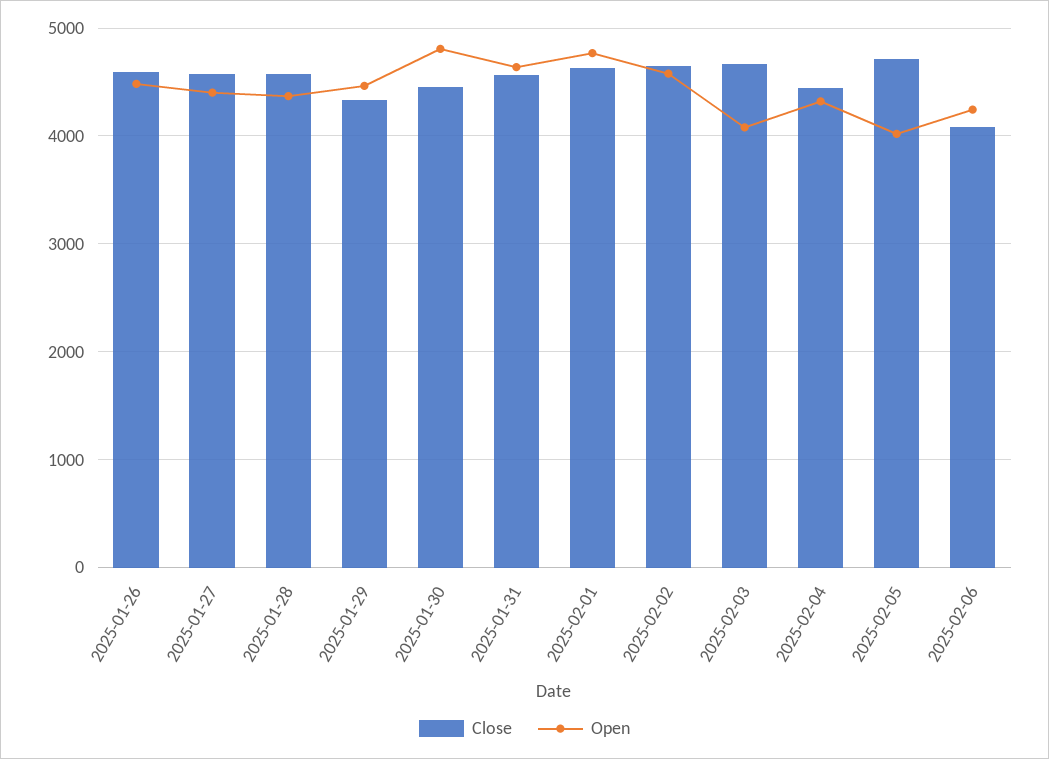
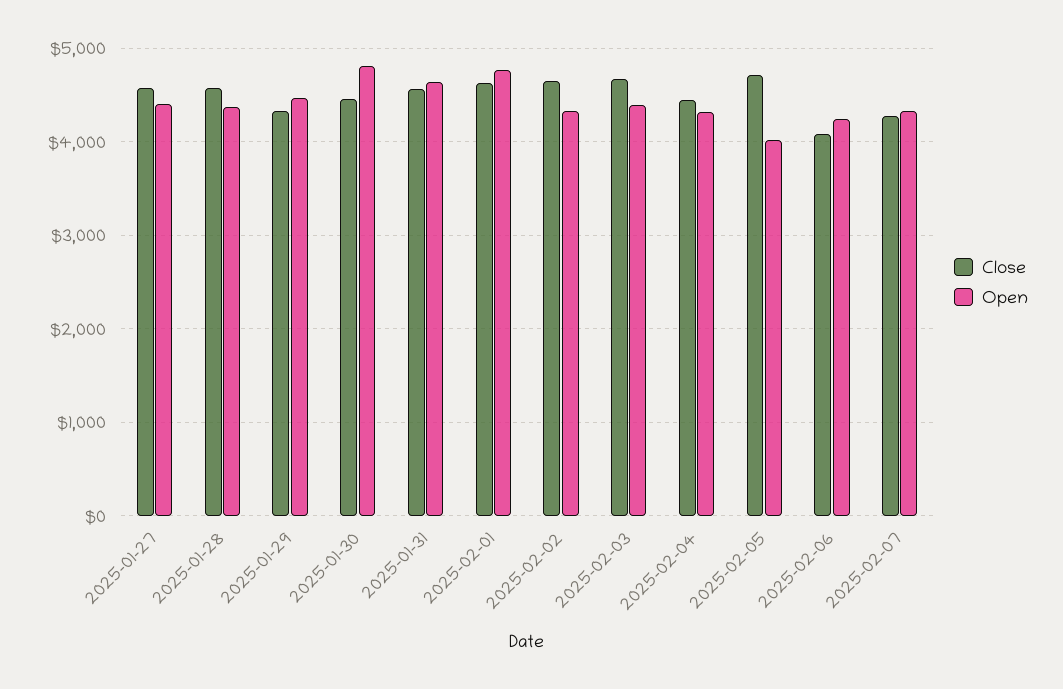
Close, 2025-01-26: 4600 -> none
Open, 2025-01-26: 4500 -> none
Open, 2025-02-02: 4600 -> 4300
Open, 2025-02-03: 4100 -> 4400
Close, 2025-02-07: none -> 4300
Open, 2025-02-07: none -> 4300

